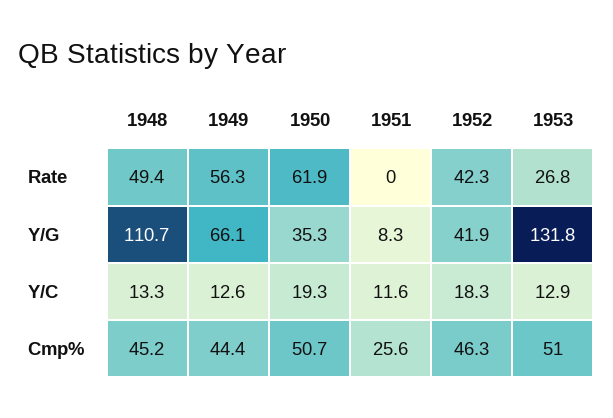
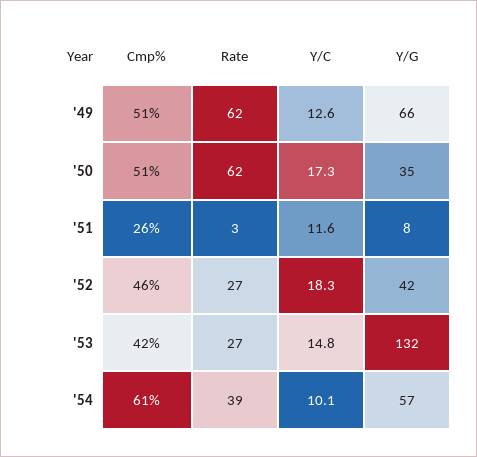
1948, Rate: 49.4 -> none
1949, Rate: 56.3 -> 62
1951, Rate: 0 -> 3
1952, Rate: 42.3 -> 27
1948, Y/G: 110.7 -> none
1948, Y/C: 13.3 -> none
1950, Y/C: 19.3 -> 17.3
1953, Y/C: 12.9 -> 14.8
1948, Cmp%: 45.2 -> none
1949, Cmp%: 44.4 -> 51
1953, Cmp%: 51 -> 42
'54, Cmp%: none -> 61
'54, Rate: none -> 39
'54, Y/C: none -> 10.1
'54, Y/G: none -> 57

